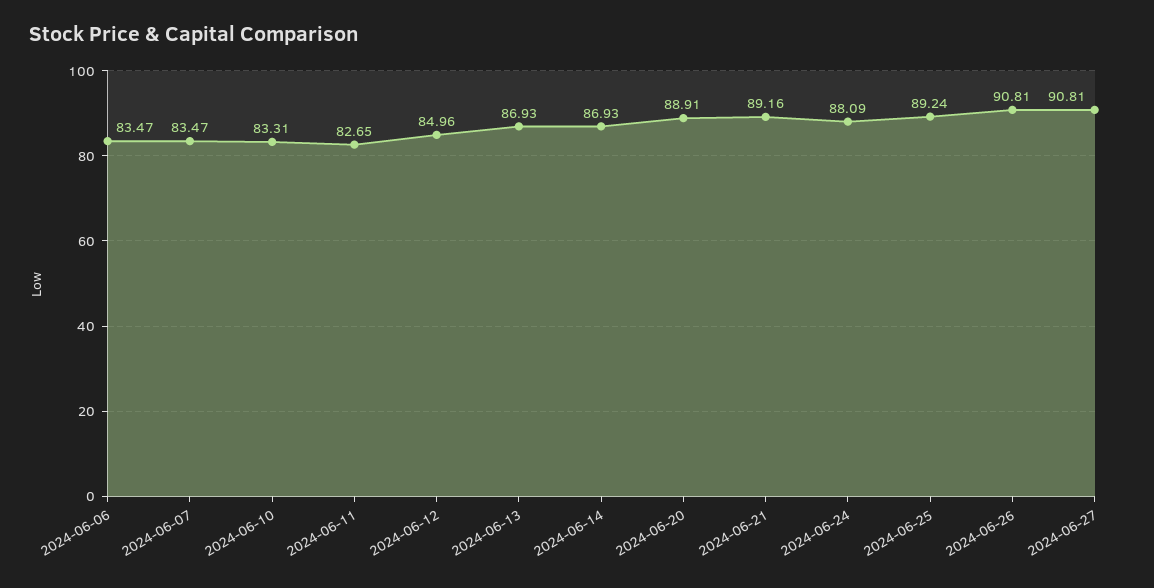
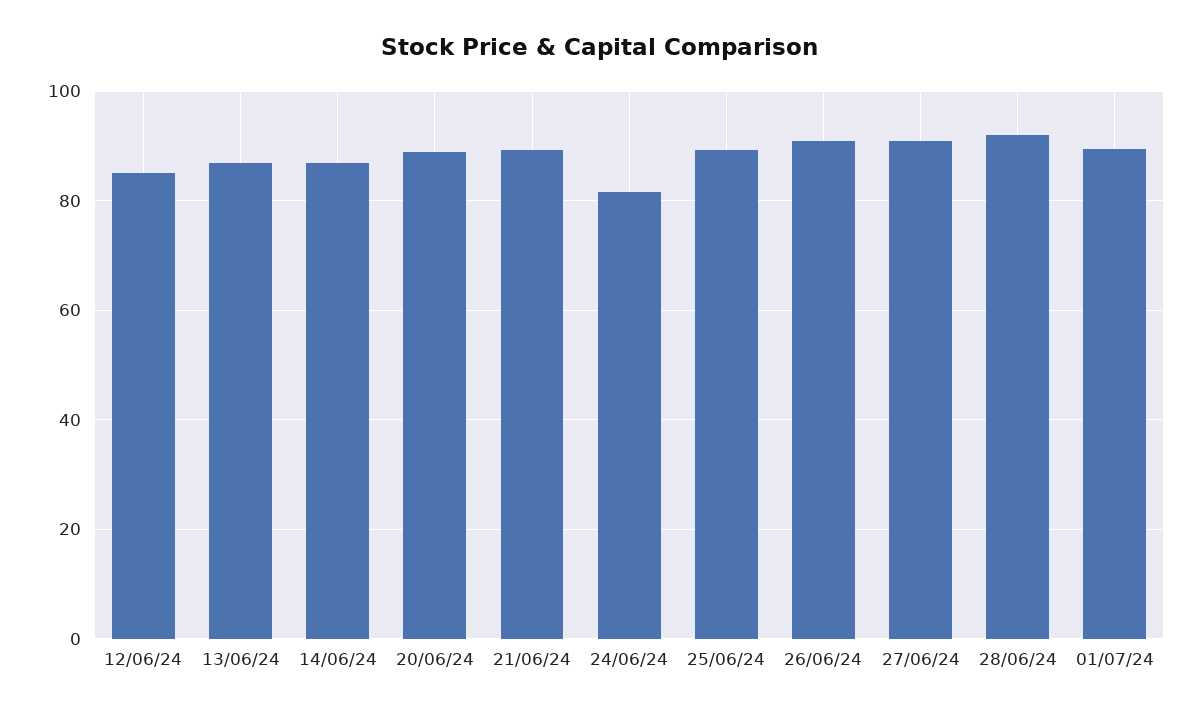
2024-06-06: 83.47 -> none
2024-06-07: 83.47 -> none
2024-06-10: 83.31 -> none
2024-06-11: 82.65 -> none
2024-06-24: 88.09 -> 82
28/06/24: none -> 92
01/07/24: none -> 90

